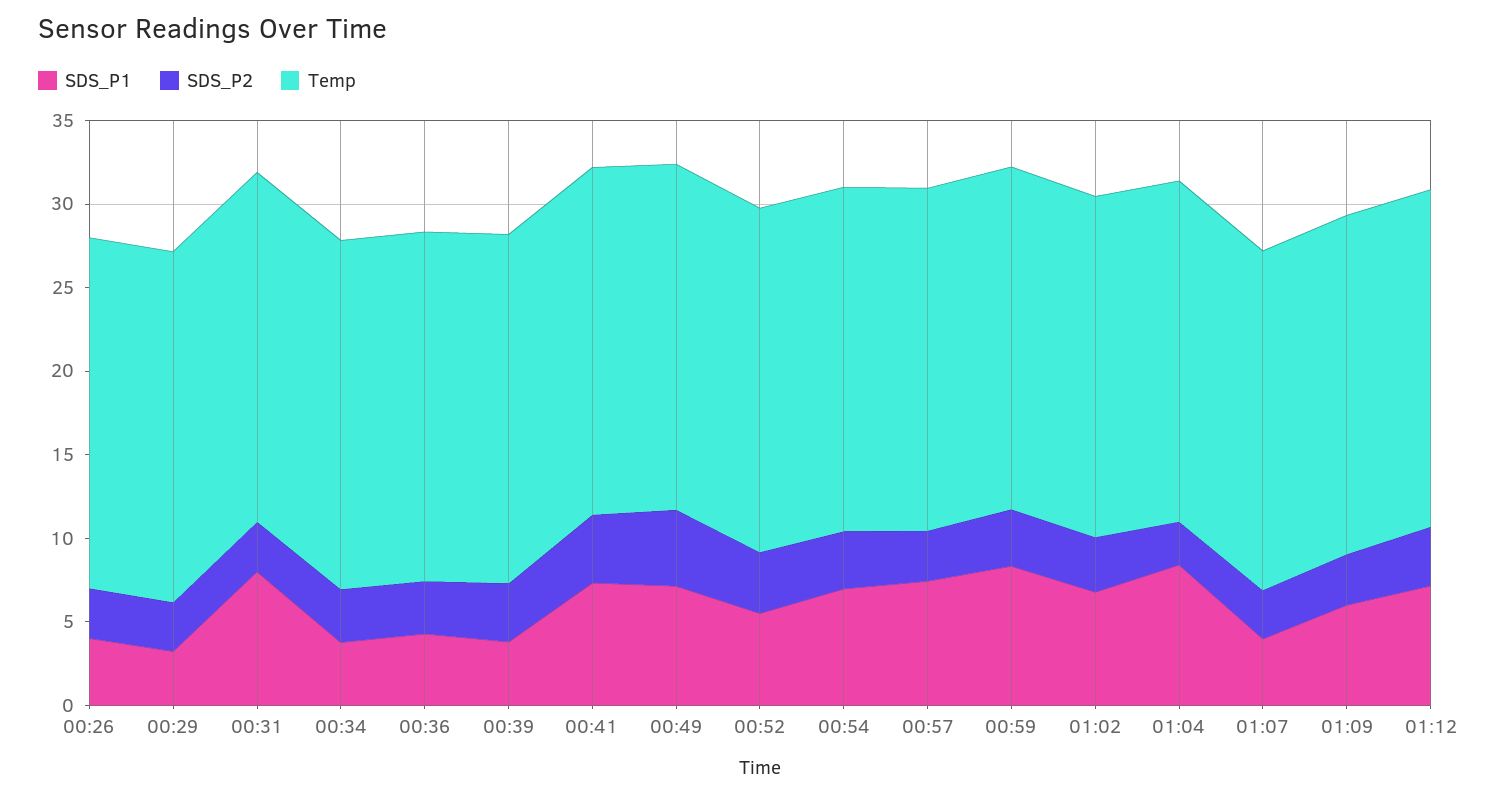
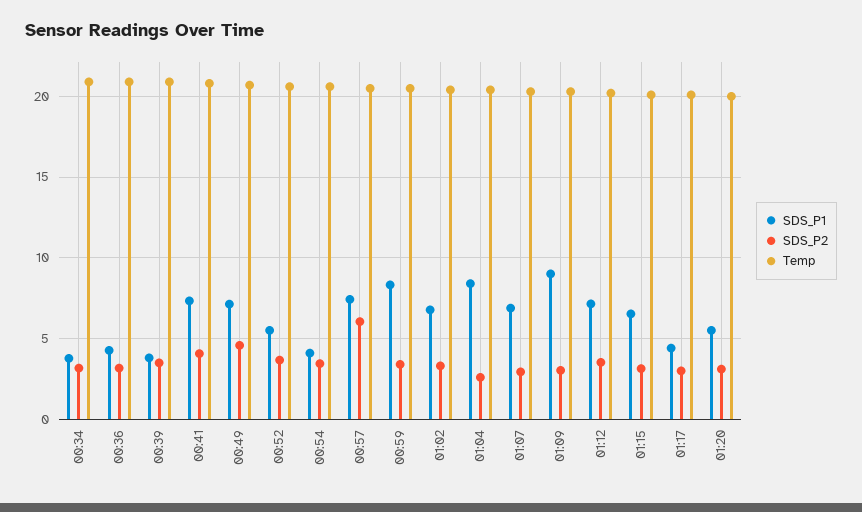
SDS_P1, 00:26: 4 -> none
SDS_P2, 00:26: 3 -> none
Temp, 00:26: 21 -> none
SDS_P1, 00:29: 3 -> none
SDS_P2, 00:29: 3 -> none
Temp, 00:29: 21 -> none
SDS_P1, 00:31: 8 -> none
SDS_P2, 00:31: 3 -> none
Temp, 00:31: 21 -> none
SDS_P1, 00:54: 7 -> 4
SDS_P2, 00:57: 3 -> 6
SDS_P1, 01:07: 4 -> 7
SDS_P1, 01:09: 6 -> 9
SDS_P1, 01:15: none -> 6.5
SDS_P2, 01:15: none -> 3
Temp, 01:15: none -> 20
SDS_P1, 01:17: none -> 4.5
SDS_P2, 01:17: none -> 3
Temp, 01:17: none -> 20
SDS_P1, 01:20: none -> 5.5
SDS_P2, 01:20: none -> 3
Temp, 01:20: none -> 20

